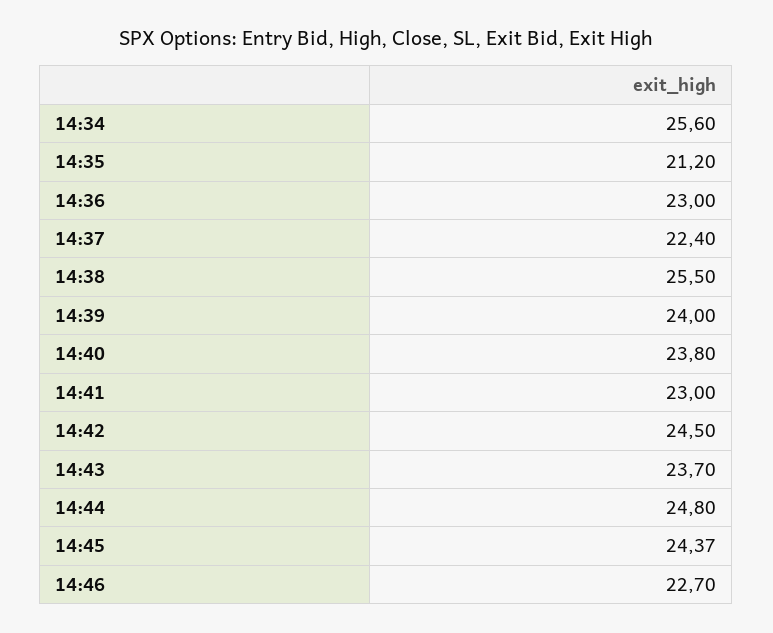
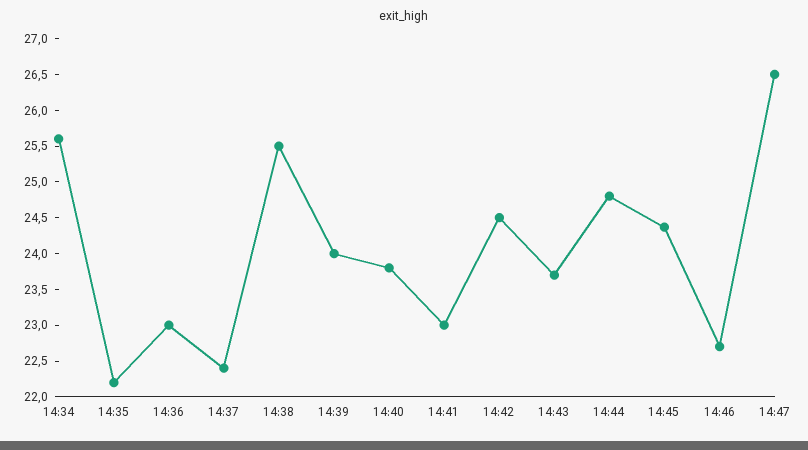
14:35: 21.2 -> 22.25
14:47: none -> 26.5

